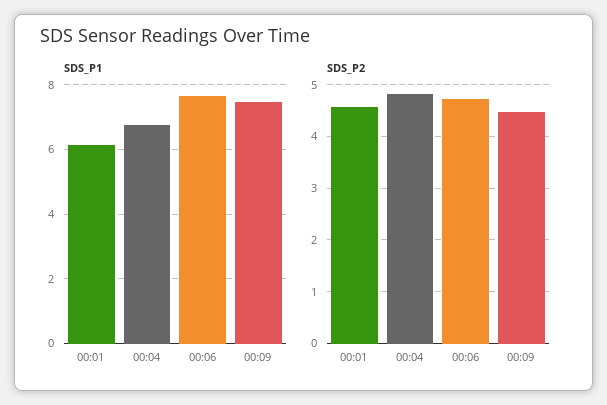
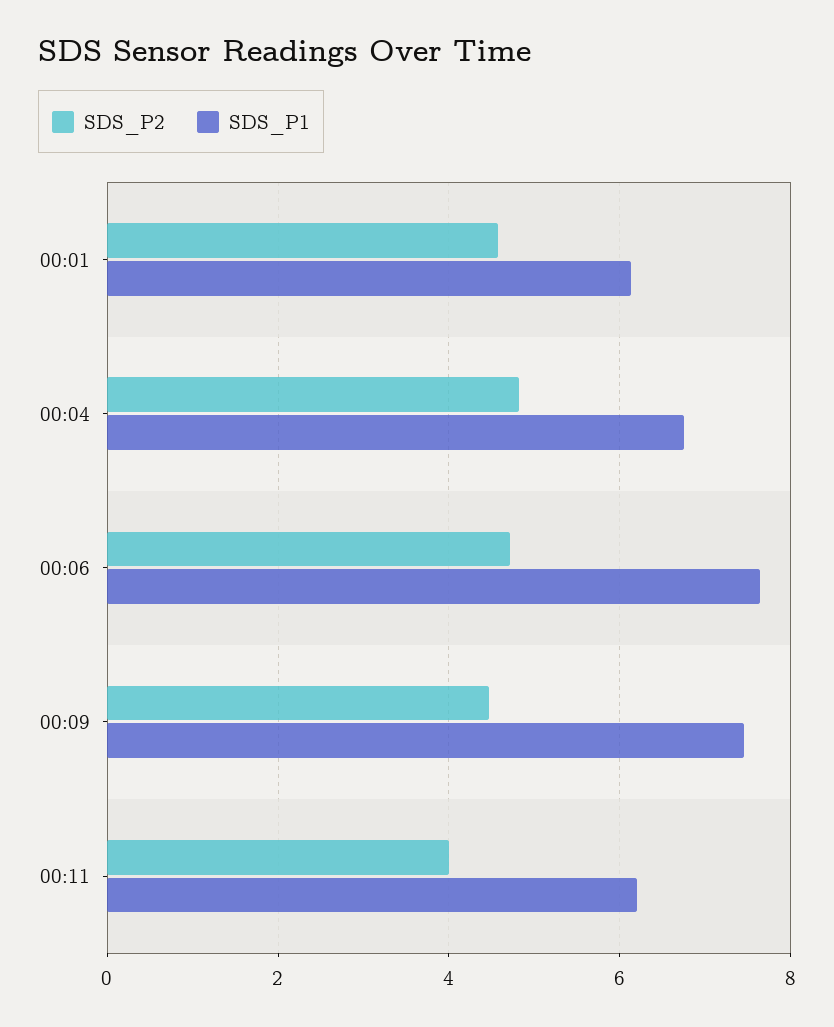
SDS_P2, 00:11: none -> 4
SDS_P1, 00:11: none -> 6.2

